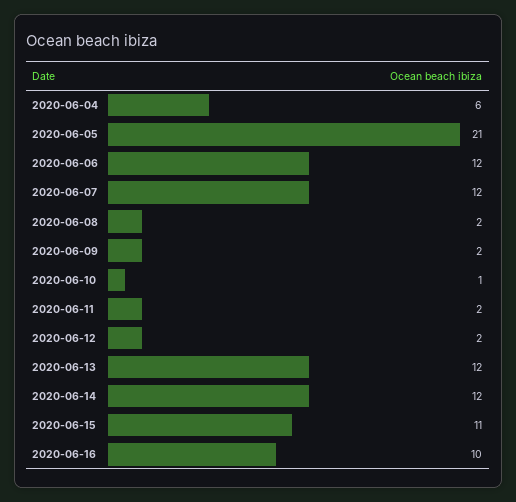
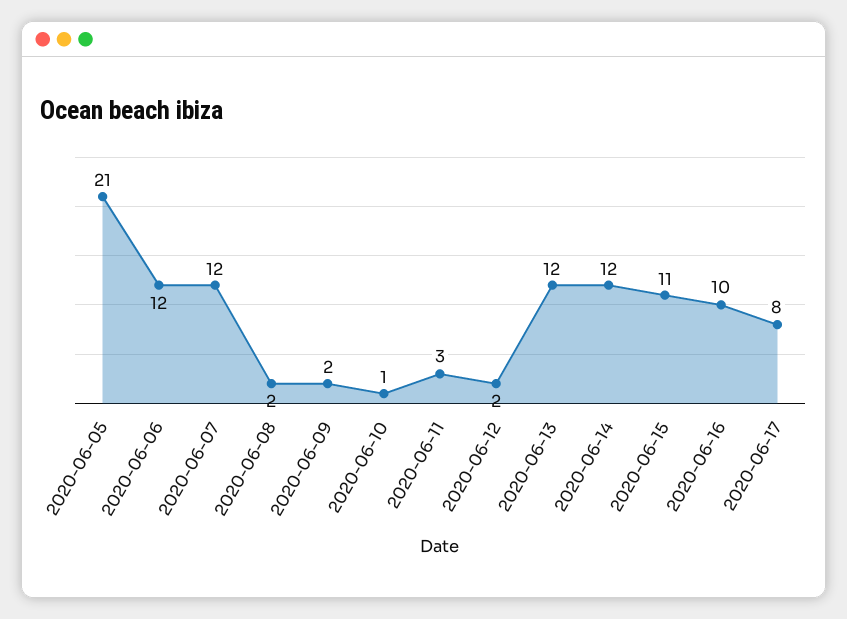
2020-06-04: 6 -> none
2020-06-11: 2 -> 3
2020-06-17: none -> 8

